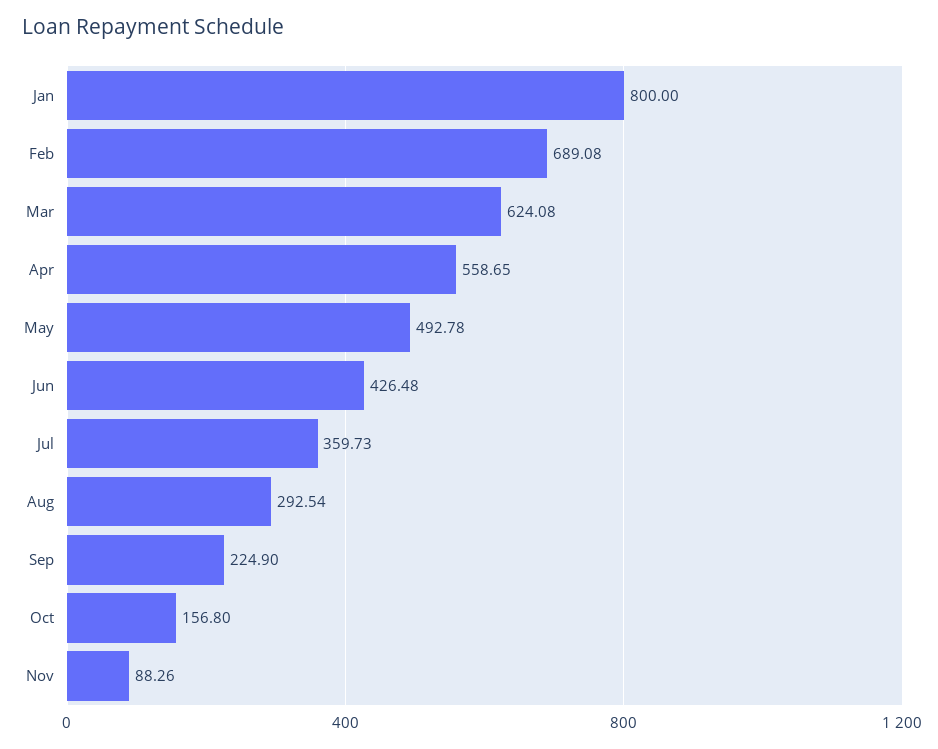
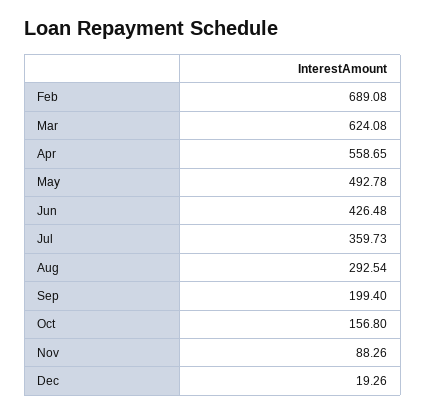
Jan: 800 -> none
Sep: 224.9 -> 199.4
Dec: none -> 19.26

